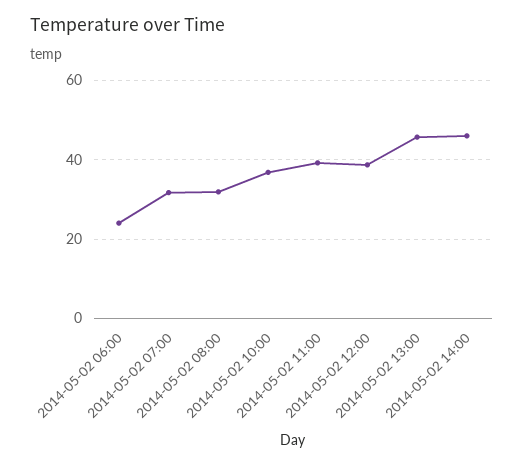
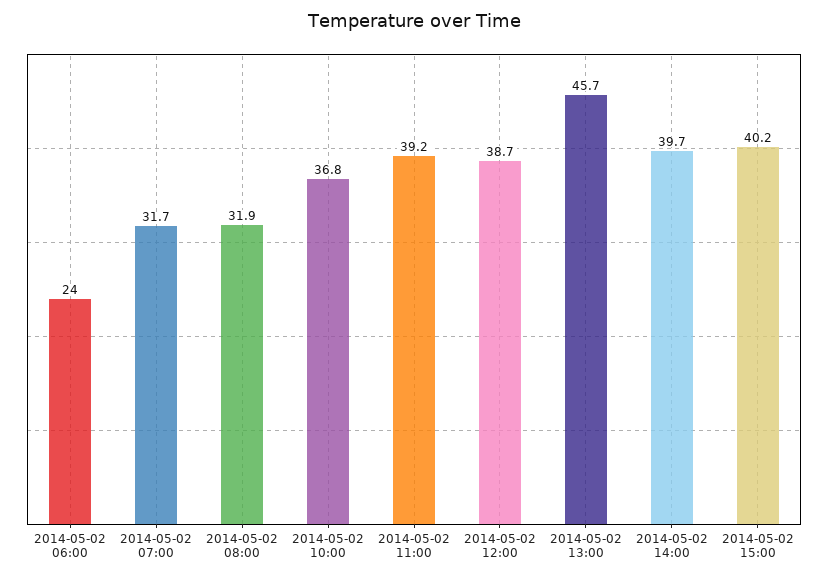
2014-05-02 14:00: 46 -> 39.7
2014-05-02 15:00: none -> 40.2

